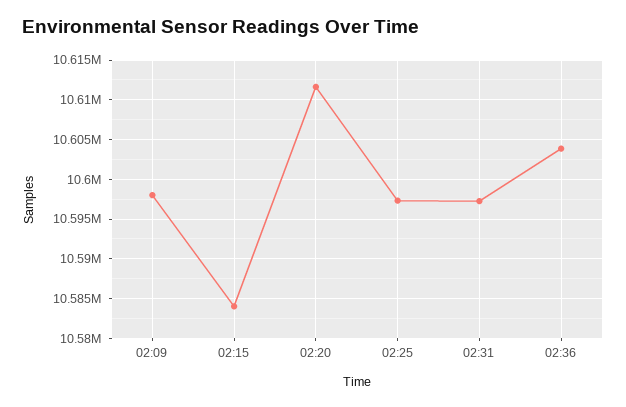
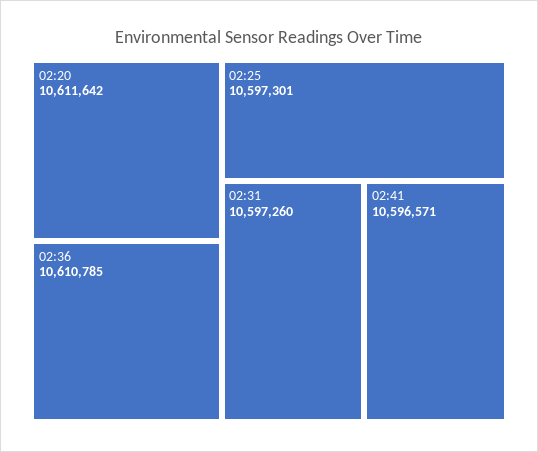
02:09: 10598000 -> none
02:15: 10584000 -> none
02:36: 10604000 -> 10610785
02:41: none -> 10596571

